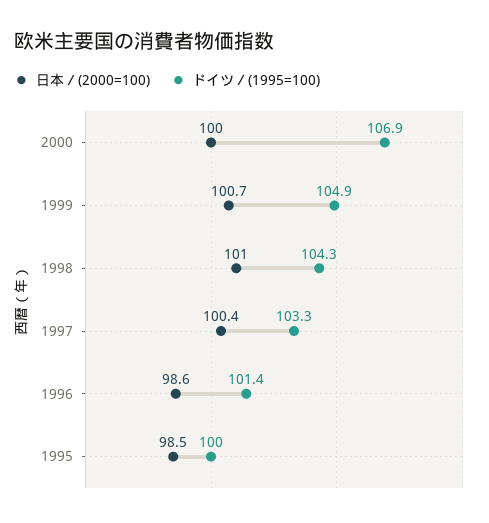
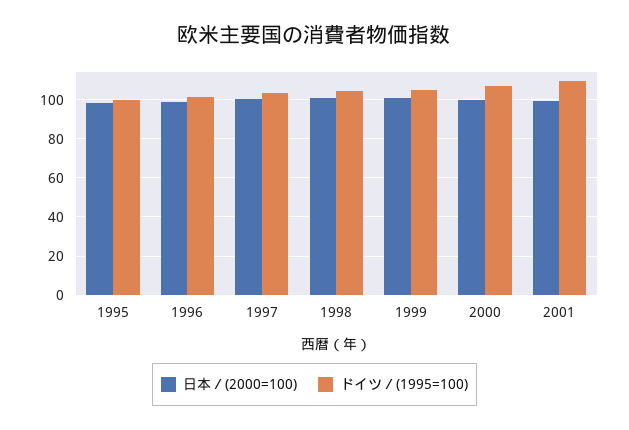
日本／(2000=100), 2001: none -> 100
ドイツ／(1995=100), 2001: none -> 110

